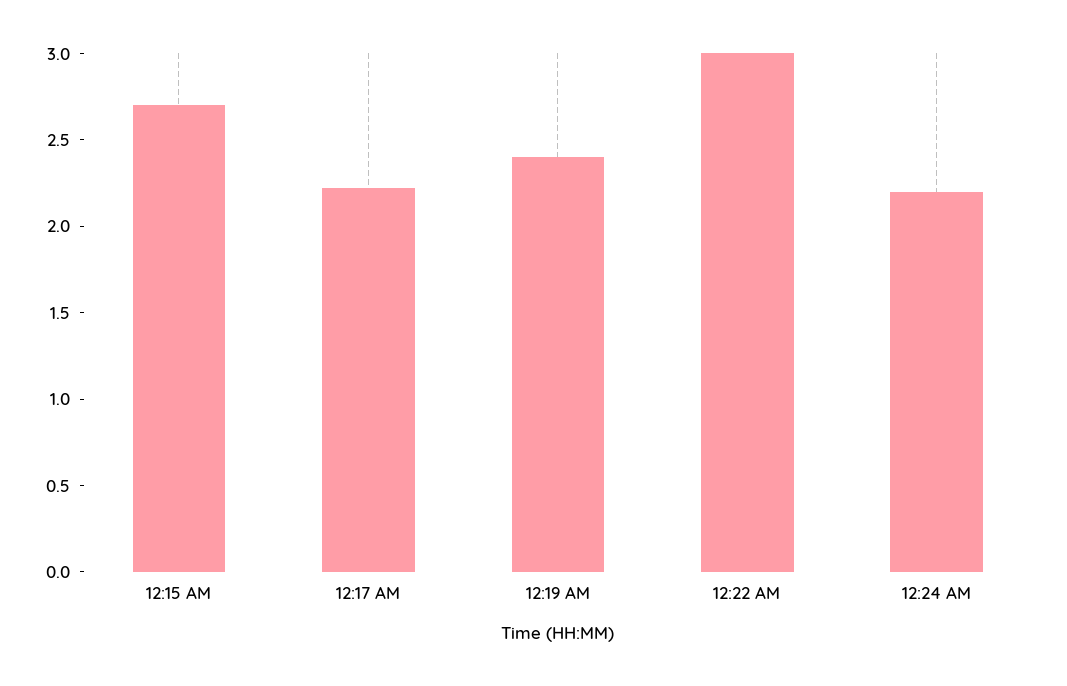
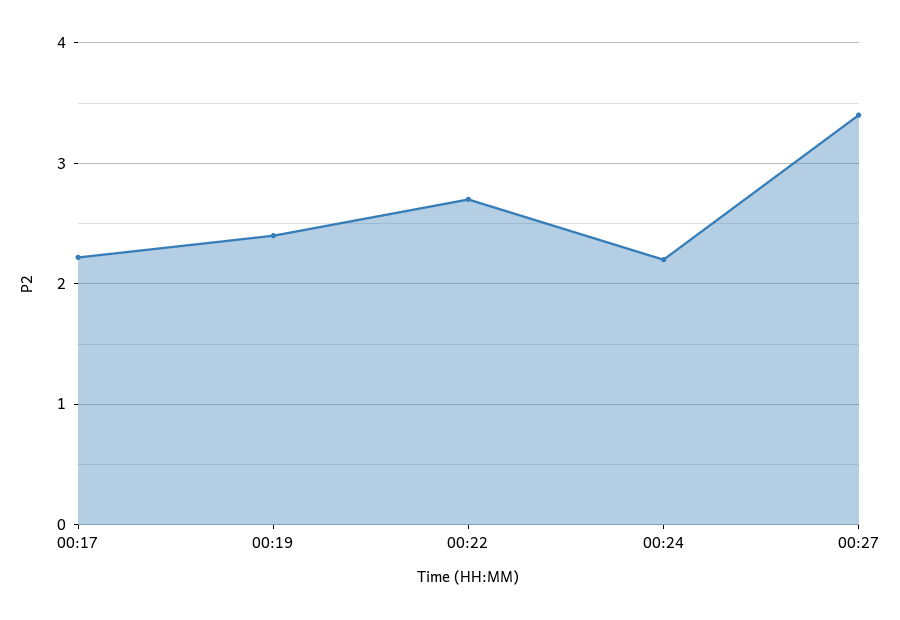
12:15 AM: 2.7 -> none
12:22 AM: 3 -> 2.7
00:27: none -> 3.4

